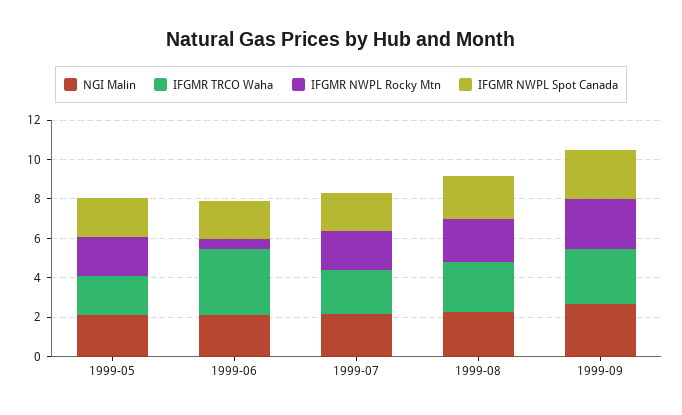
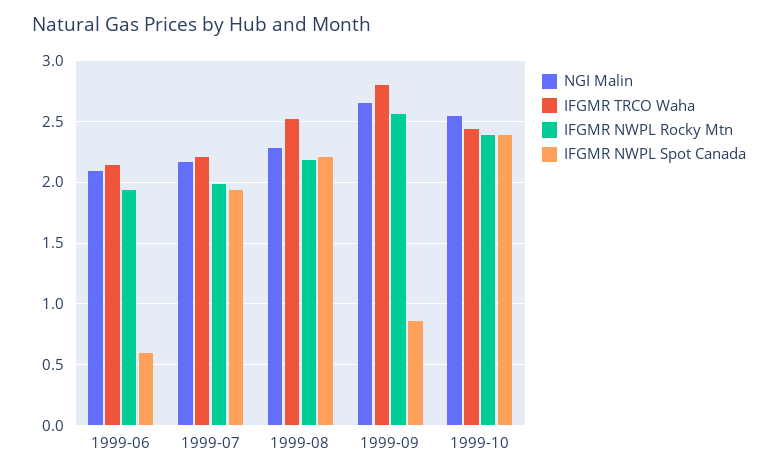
NGI Malin, 1999-05: 2 -> none
IFGMR TRCO Waha, 1999-05: 2 -> none
IFGMR NWPL Rocky Mtn, 1999-05: 2 -> none
IFGMR NWPL Spot Canada, 1999-05: 2 -> none
IFGMR TRCO Waha, 1999-06: 3.5 -> 2.15
IFGMR NWPL Rocky Mtn, 1999-06: 0.5 -> 1.95
IFGMR NWPL Spot Canada, 1999-06: 2 -> 0.6
IFGMR NWPL Spot Canada, 1999-09: 2.5 -> 0.85
NGI Malin, 1999-10: none -> 2.55
IFGMR TRCO Waha, 1999-10: none -> 2.45
IFGMR NWPL Rocky Mtn, 1999-10: none -> 2.4
IFGMR NWPL Spot Canada, 1999-10: none -> 2.4

